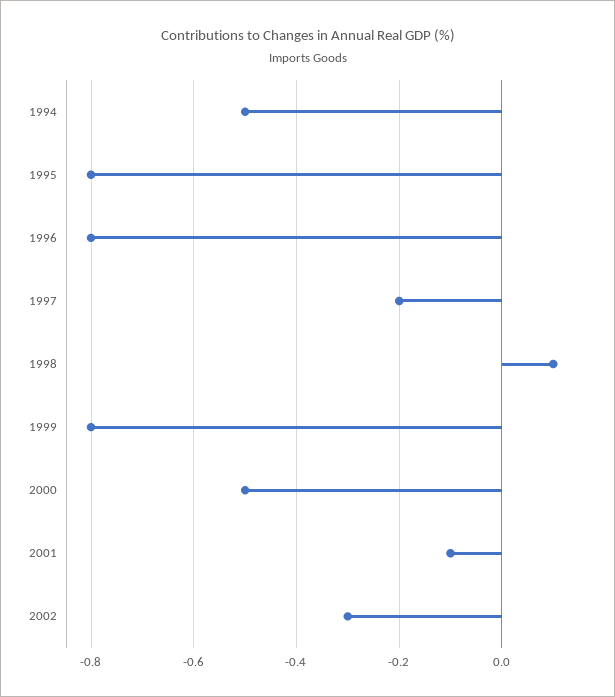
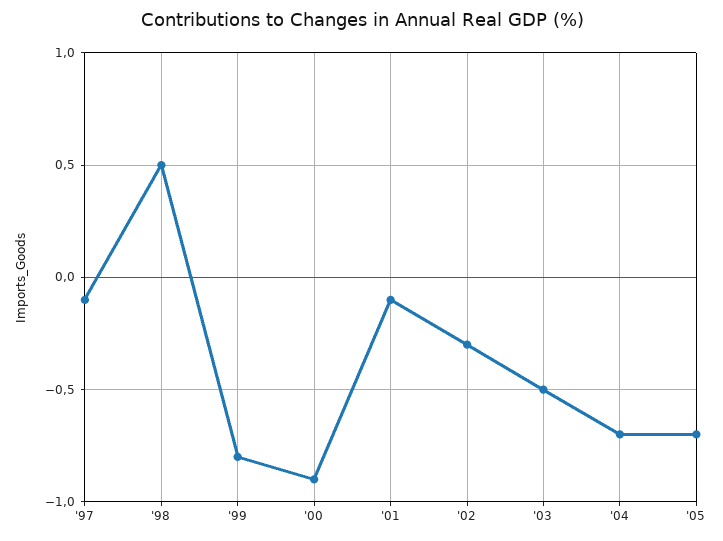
1994: -0.5 -> none
1995: -0.8 -> none
1996: -0.8 -> none
1997: -0.2 -> -0.1
1998: 0.1 -> 0.5
2000: -0.5 -> -0.9
'03: none -> -0.5
'04: none -> -0.7
'05: none -> -0.7

